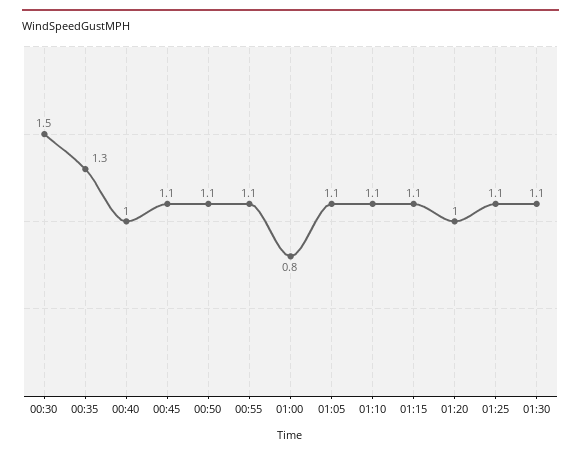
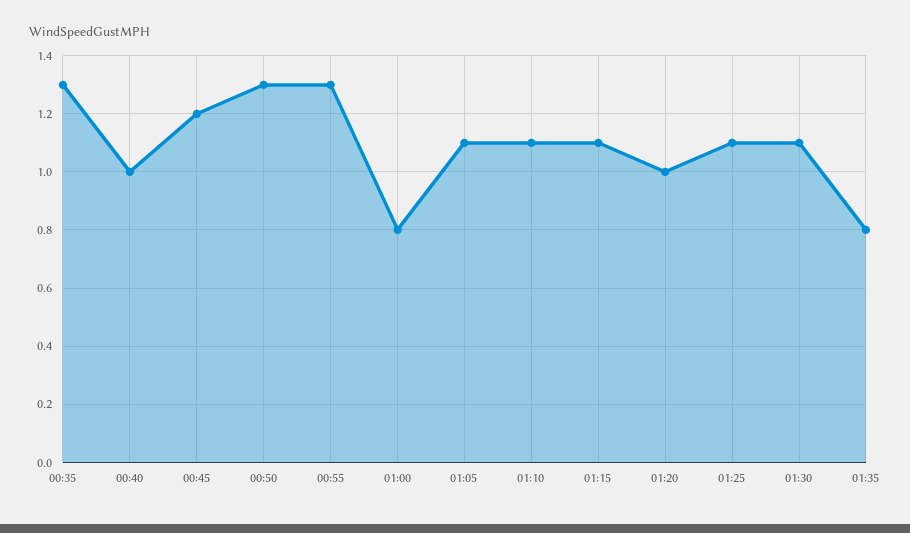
00:30: 1.5 -> none
00:45: 1.1 -> 1.2
00:50: 1.1 -> 1.3
00:55: 1.1 -> 1.3
01:35: none -> 0.8

